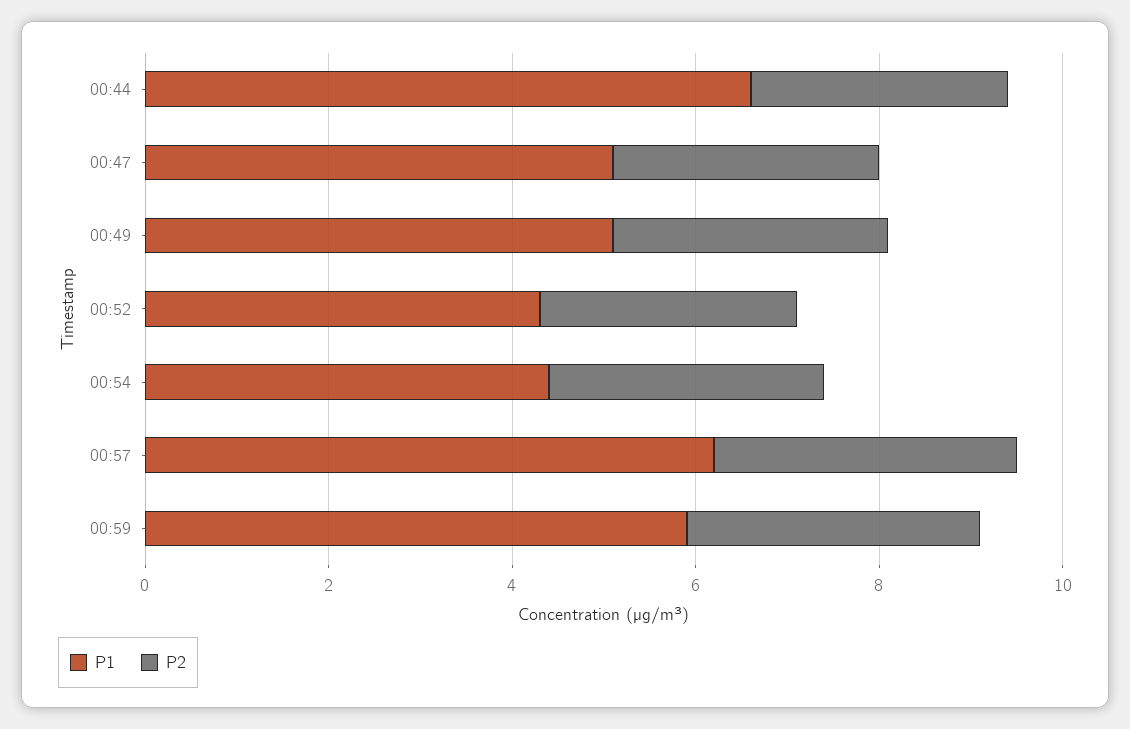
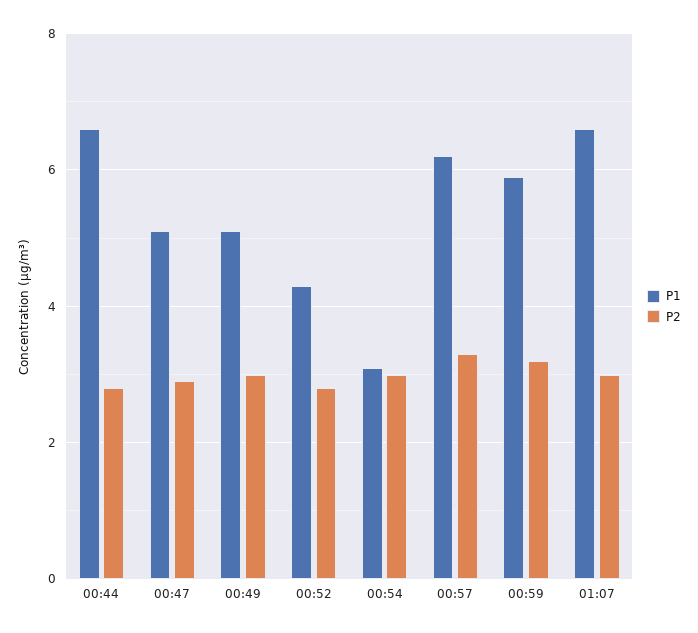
P1, 00:54: 4.5 -> 3
P1, 01:07: none -> 6.5
P2, 01:07: none -> 3

